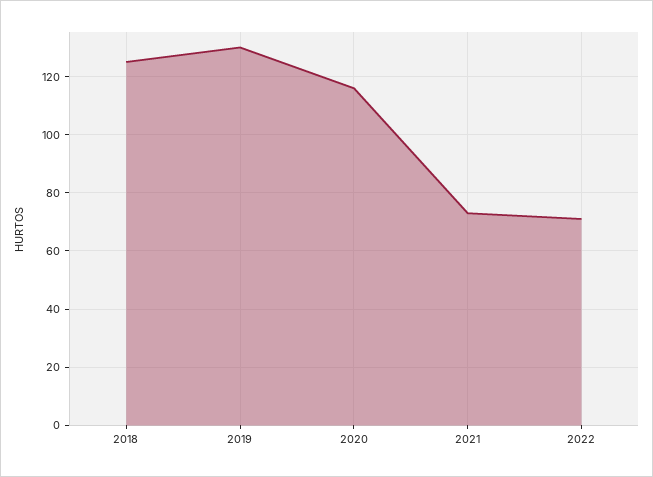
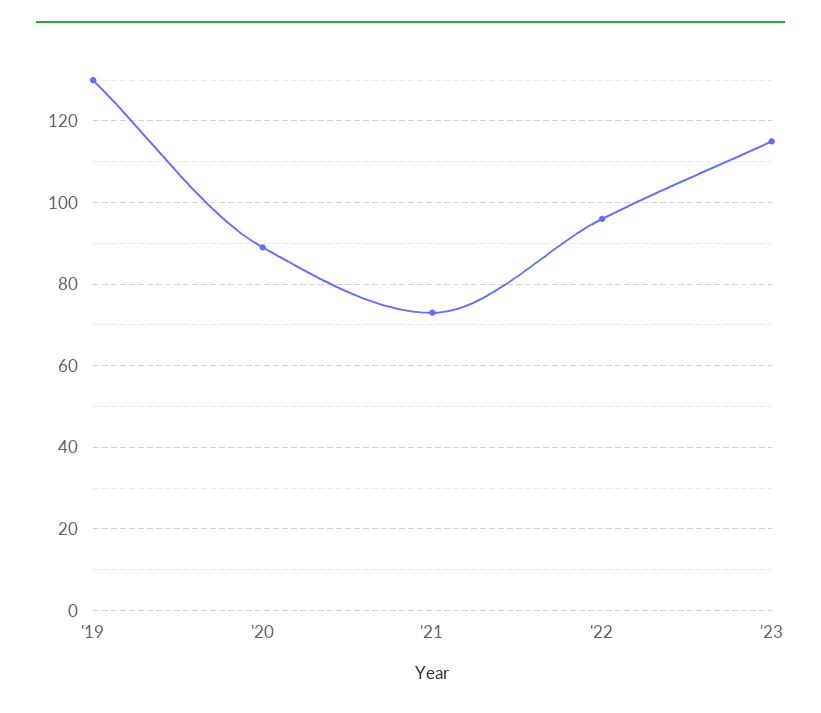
2018: 125 -> none
2020: 115 -> 90
2022: 70 -> 95
'23: none -> 115

